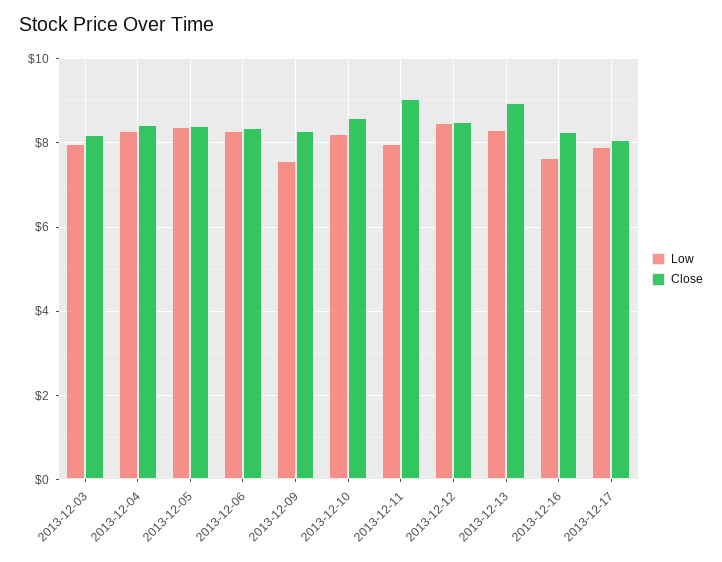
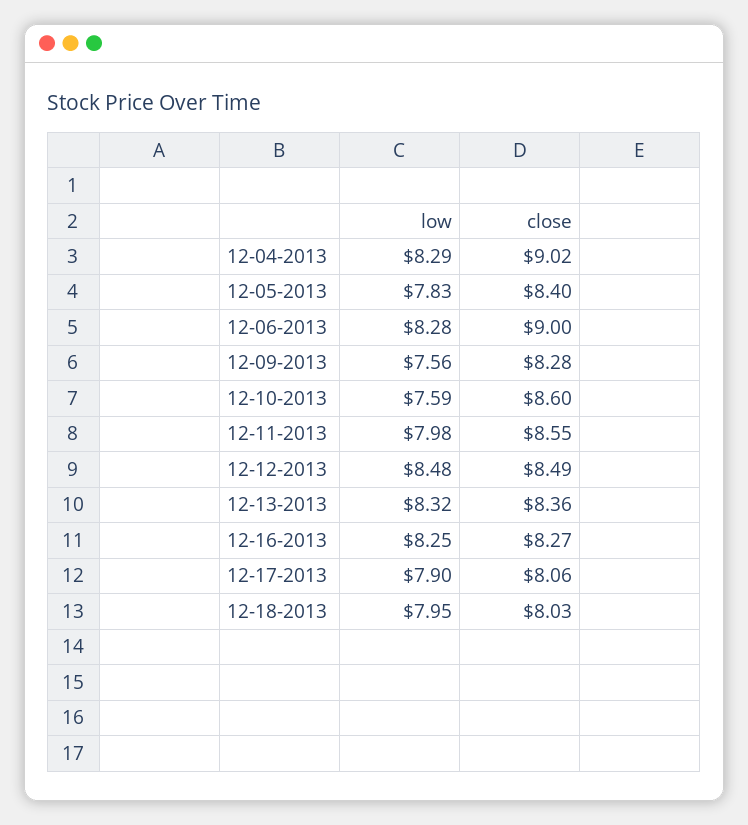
Low, 2013-12-03: 8 -> none
Close, 2013-12-03: 8.2 -> none
Close, 2013-12-04: 8.4 -> 9.02
Low, 2013-12-05: 8.4 -> 7.83
Close, 2013-12-06: 8.4 -> 9
Low, 2013-12-10: 8.2 -> 7.59
Close, 2013-12-11: 9 -> 8.55
Close, 2013-12-13: 9 -> 8.36
Low, 2013-12-16: 7.6 -> 8.25
Low, 12-18-2013: none -> 7.95
Close, 12-18-2013: none -> 8.03

